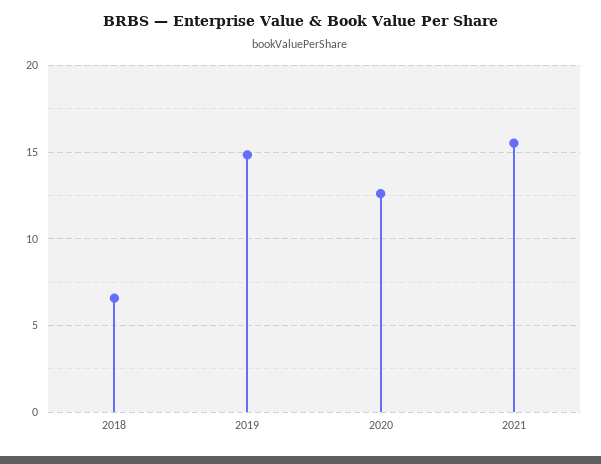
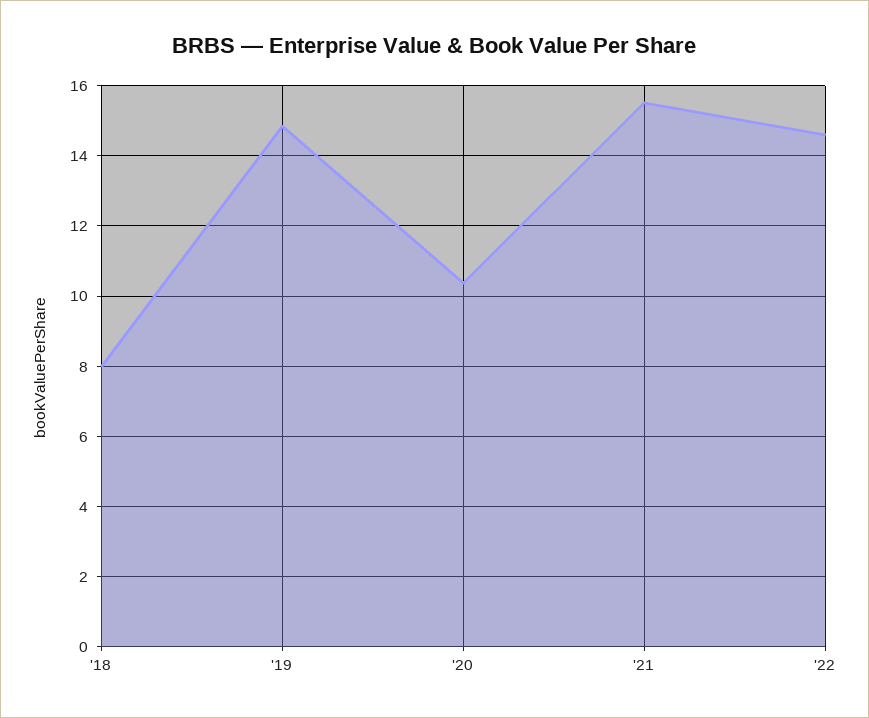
2018: 6.5 -> 8
2020: 12.5 -> 10.4
'22: none -> 14.6

